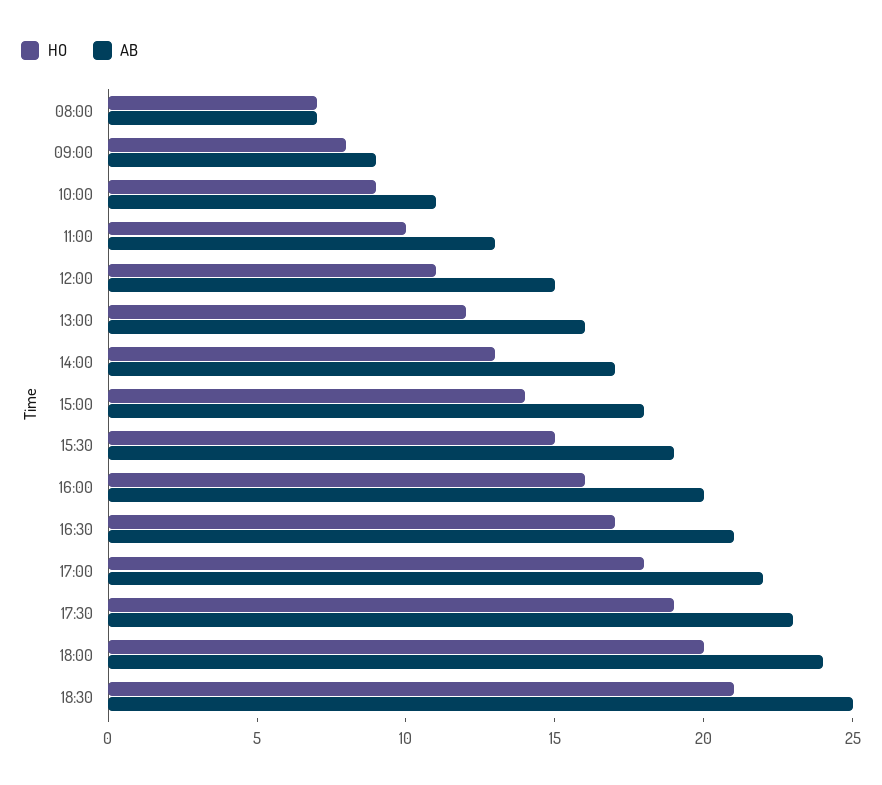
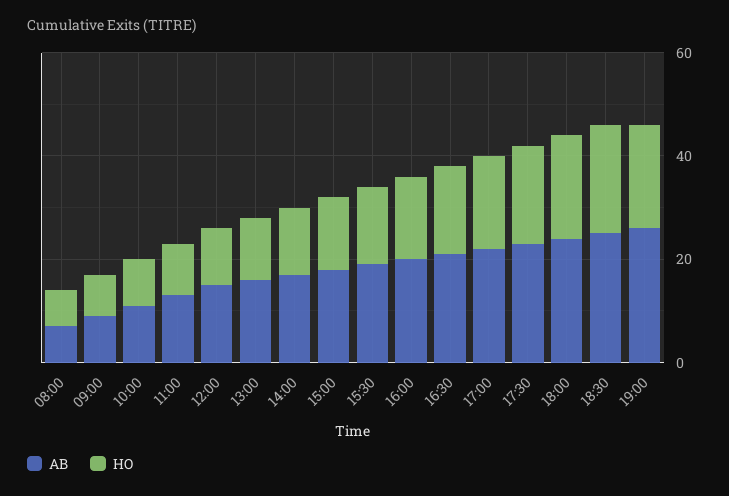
AB, 19:00: none -> 25
HO, 19:00: none -> 20

